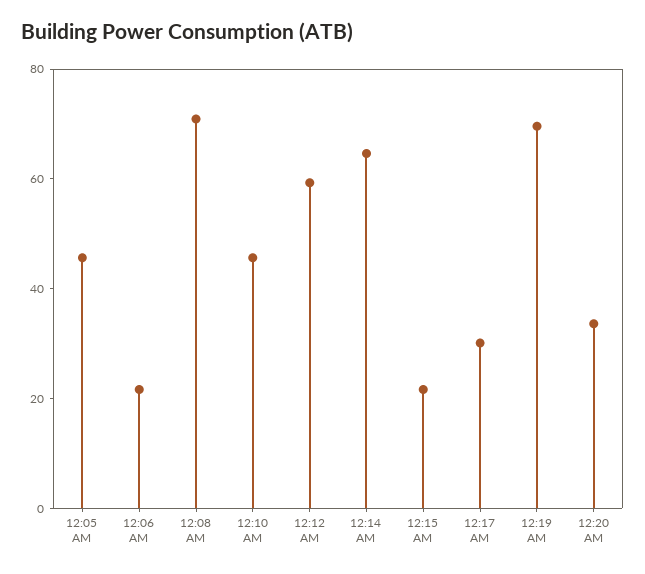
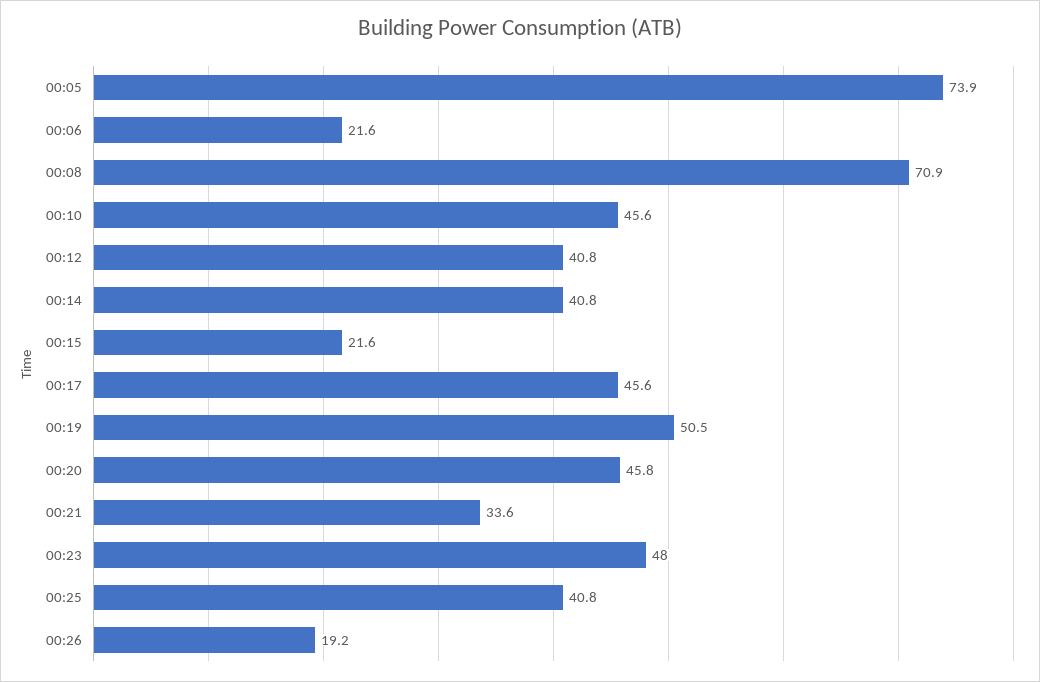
12:05 AM: 45 -> 73.9
12:12 AM: 60 -> 40.8
12:14 AM: 65 -> 40.8
12:17 AM: 30 -> 45.6
12:19 AM: 70 -> 50.5
12:20 AM: 35 -> 45.8
00:21: none -> 33.6
00:23: none -> 48
00:25: none -> 40.8
00:26: none -> 19.2

